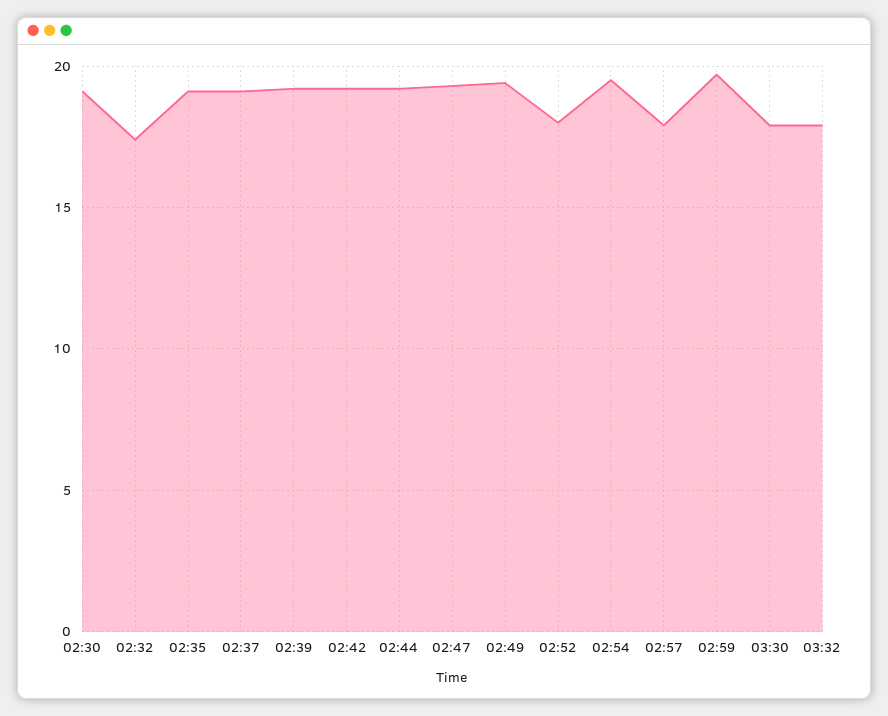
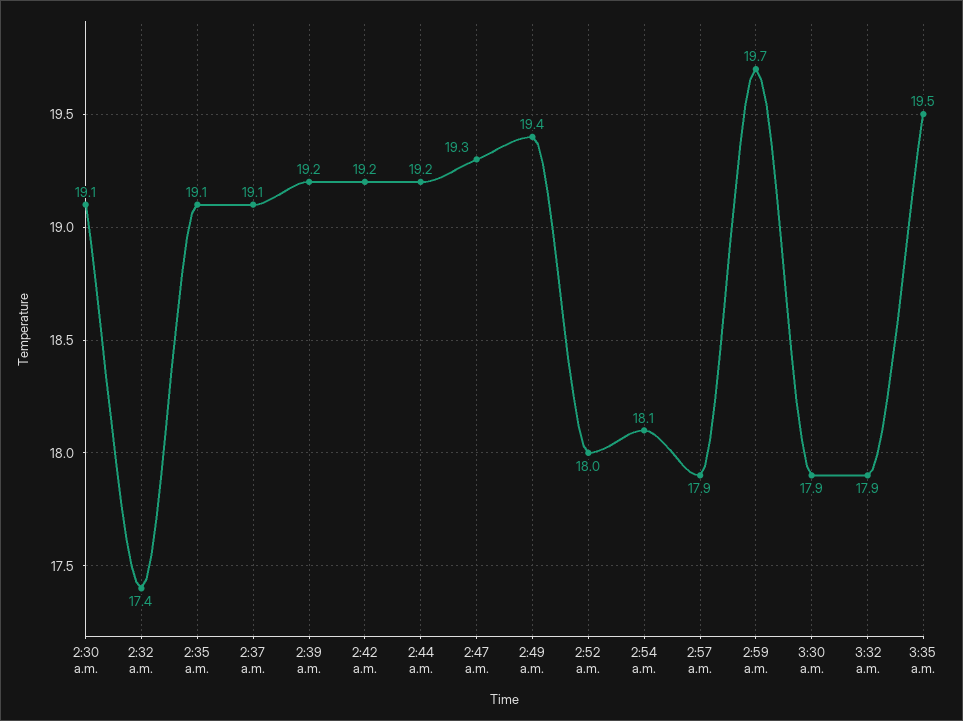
02:54: 19.5 -> 18.1
3:35 a.m.: none -> 19.5

